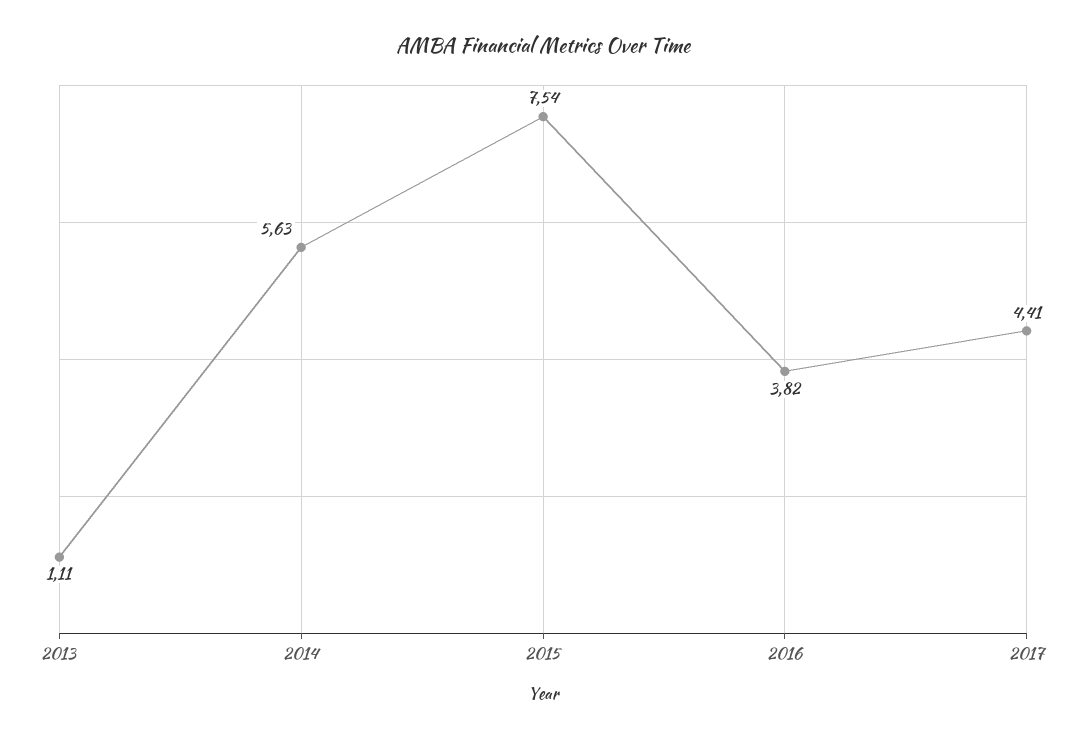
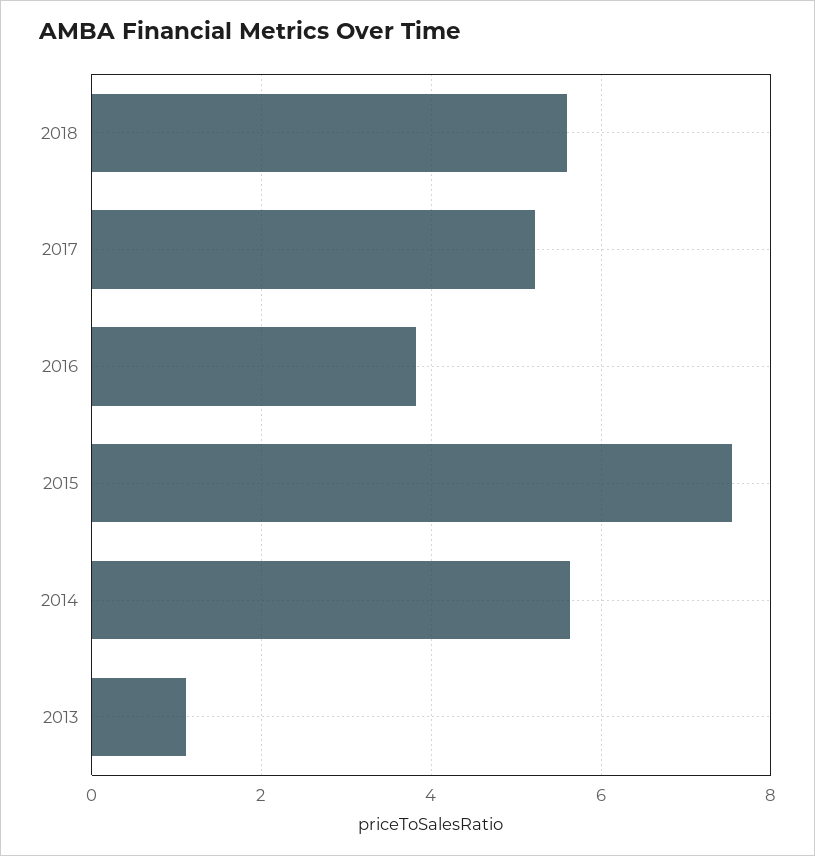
2017: 4.41 -> 5.2
2018: none -> 5.6

